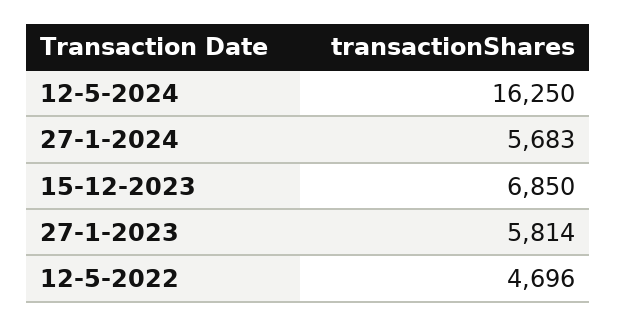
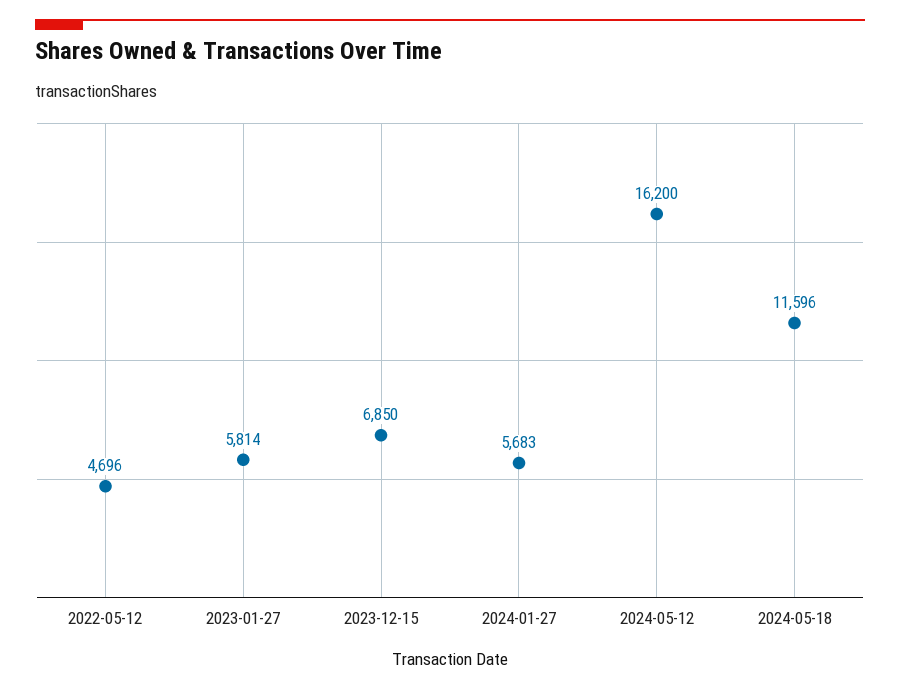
12-5-2024: 16250 -> 16200
2024-05-18: none -> 11596

